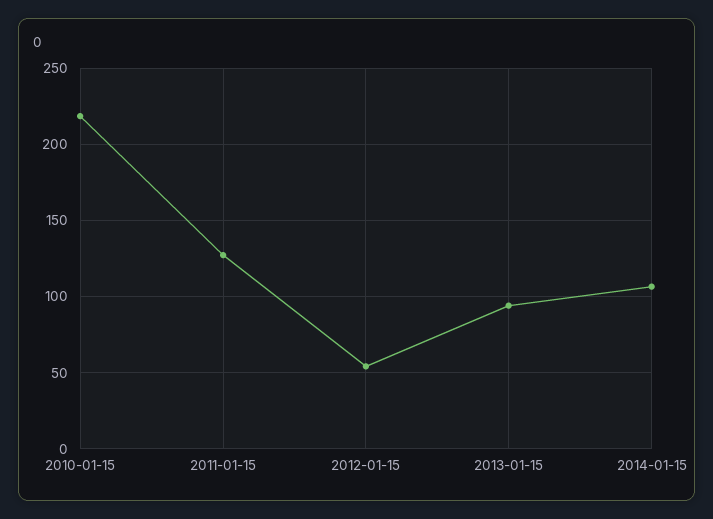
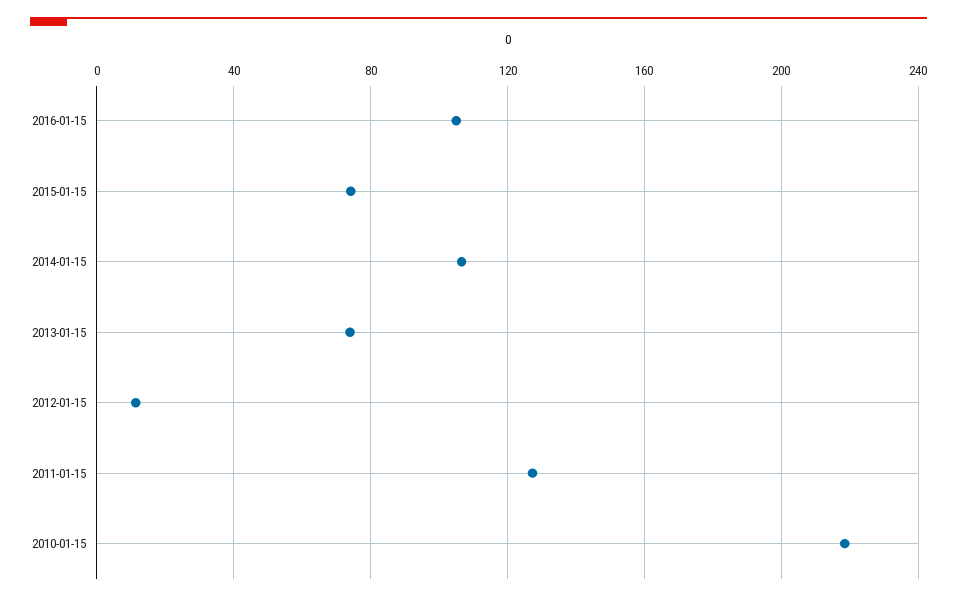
2012-01-15: 55 -> 10
2013-01-15: 95 -> 75
2016-01-15: none -> 105
2015-01-15: none -> 75

